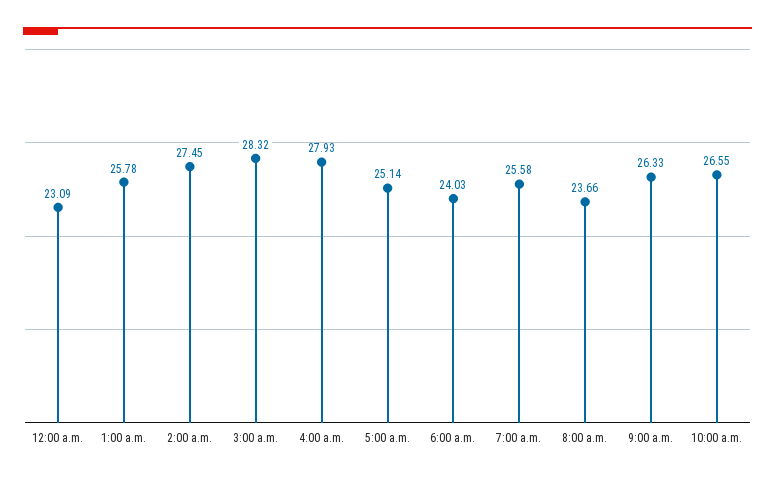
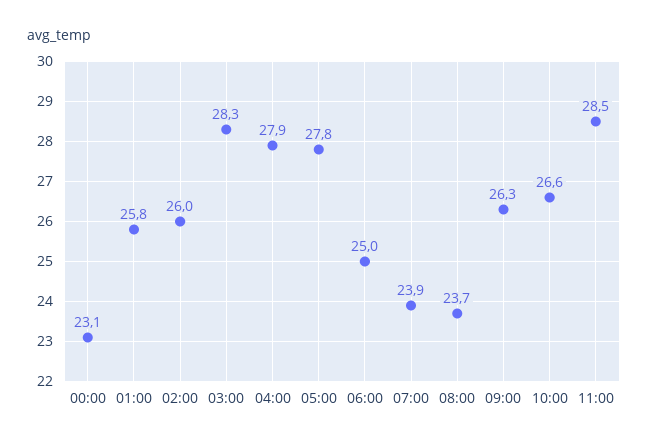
2:00 a.m.: 27.45 -> 26
5:00 a.m.: 25.14 -> 27.8
6:00 a.m.: 24.03 -> 25
7:00 a.m.: 25.58 -> 23.9
11:00: none -> 28.5

